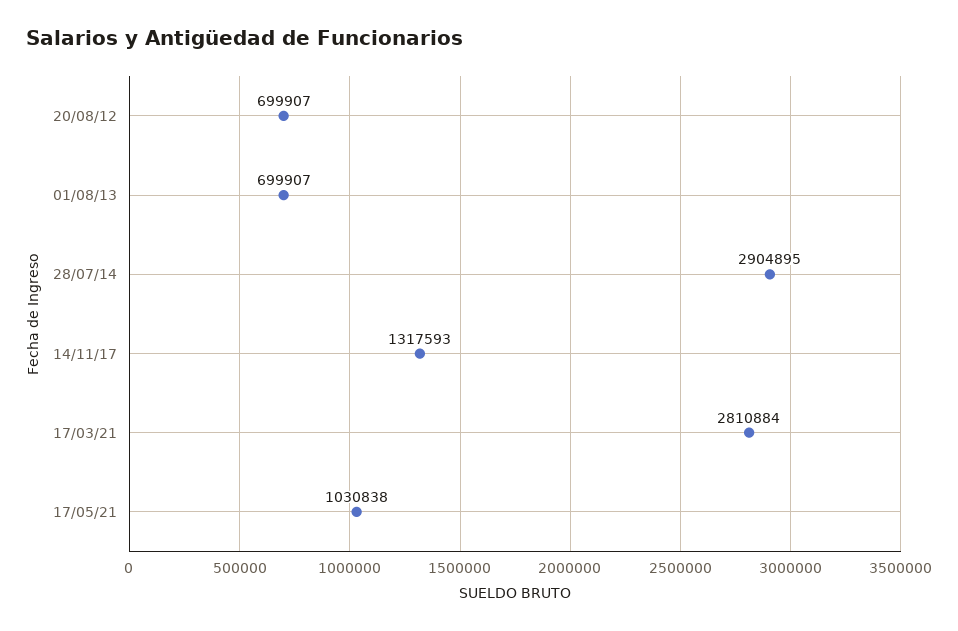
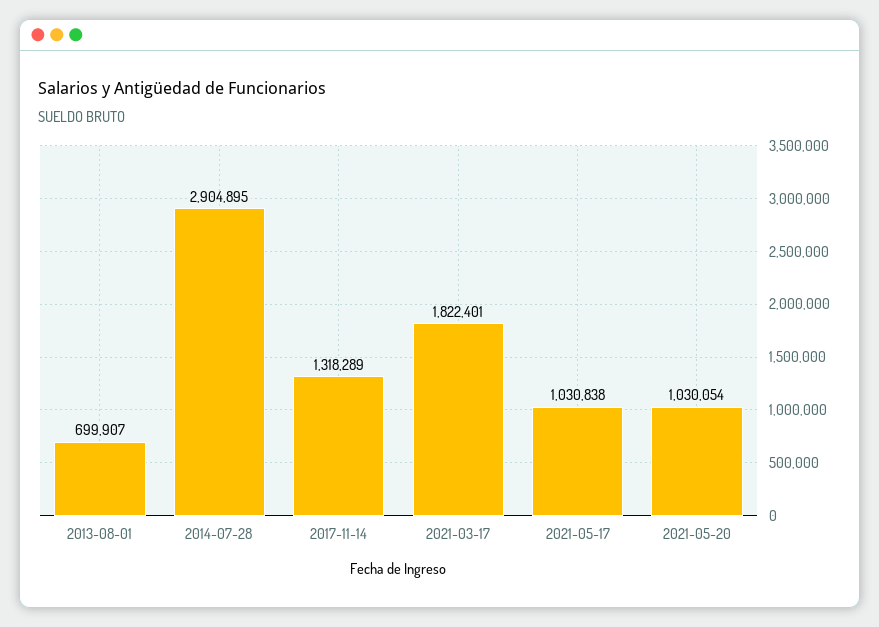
20/08/12: 699907 -> none
14/11/17: 1317593 -> 1318289
17/03/21: 2810884 -> 1822401
2021-05-20: none -> 1030054

